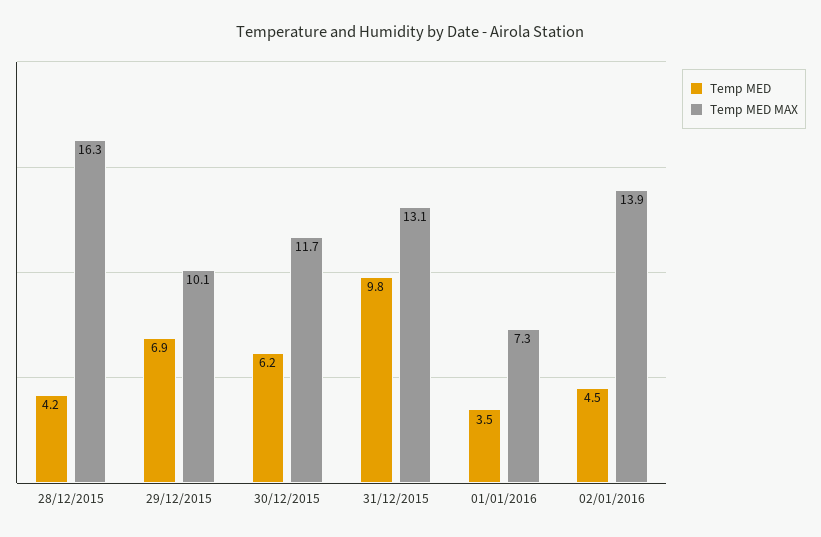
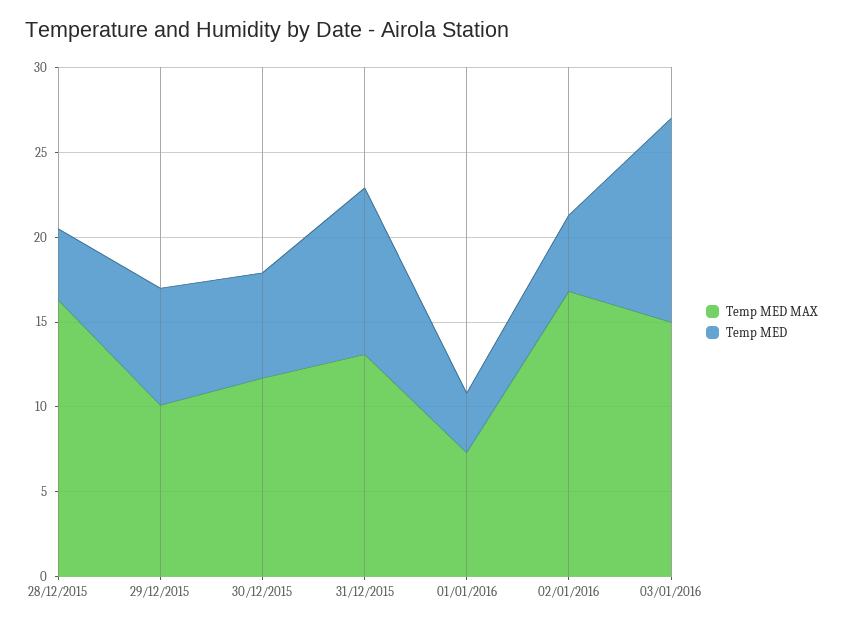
Temp MED MAX, 02/01/2016: 13.9 -> 17
Temp MED MAX, 03/01/2016: none -> 15
Temp MED, 03/01/2016: none -> 12

